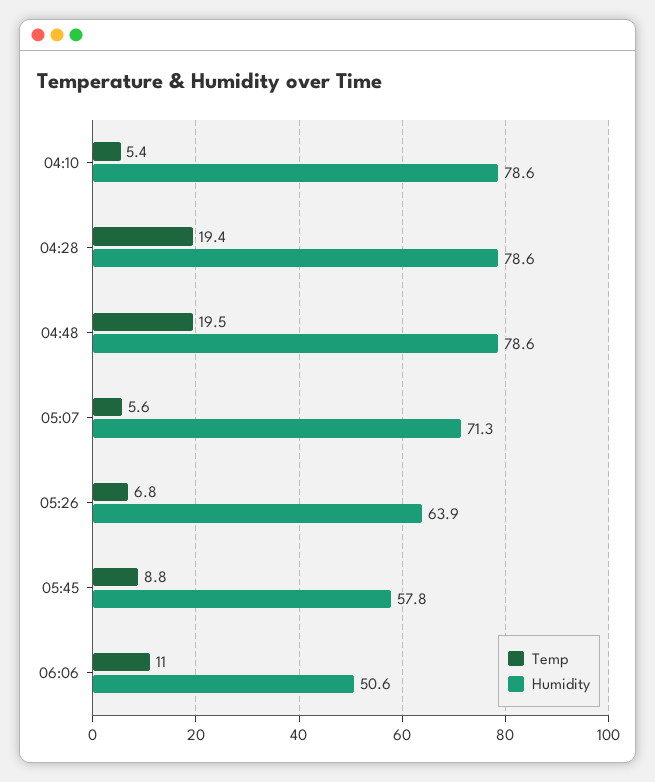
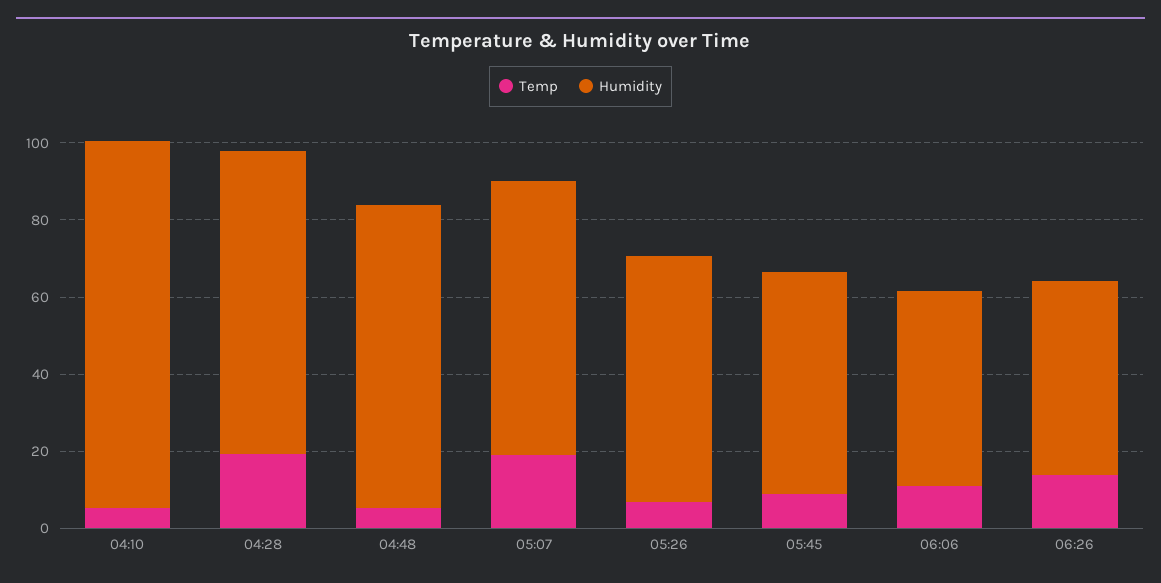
Humidity, 04:10: 78.6 -> 95
Temp, 04:48: 19.5 -> 5
Temp, 05:07: 5.6 -> 20
Temp, 06:26: none -> 15
Humidity, 06:26: none -> 50

